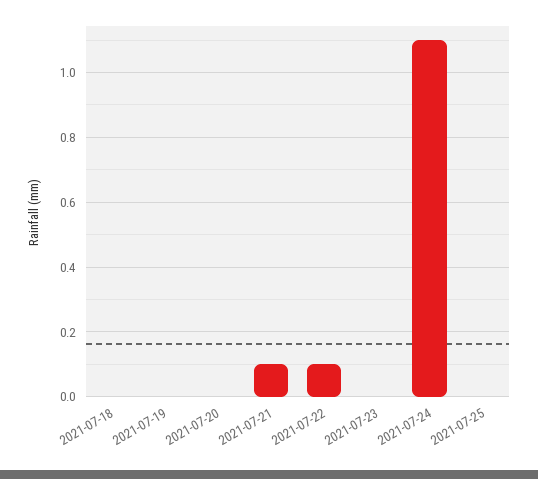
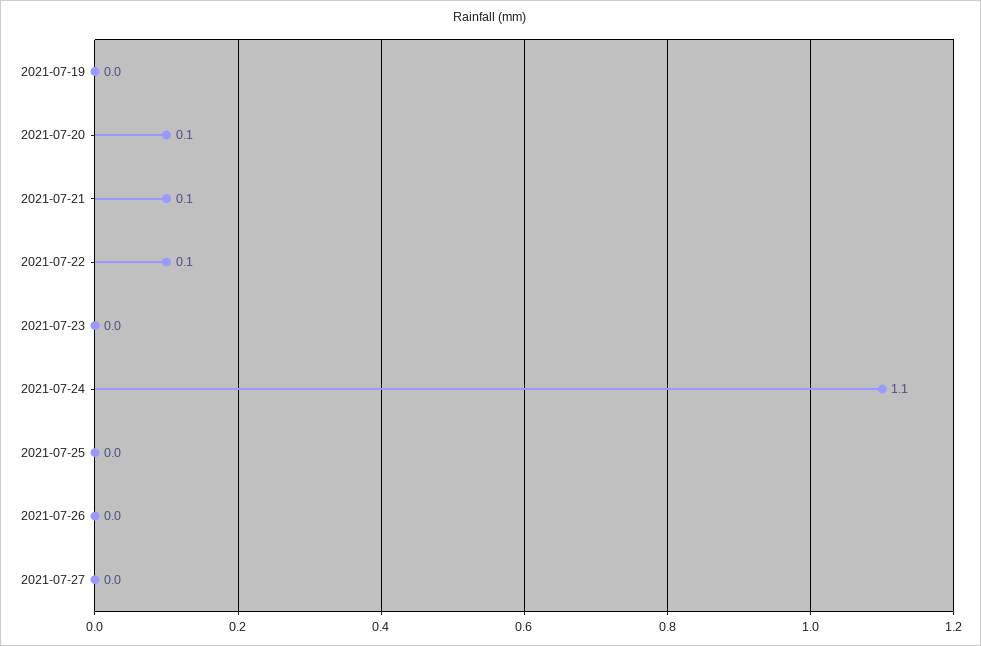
2021-07-18: 0 -> none
2021-07-20: 0 -> 0.1
2021-07-26: none -> 0
2021-07-27: none -> 0

